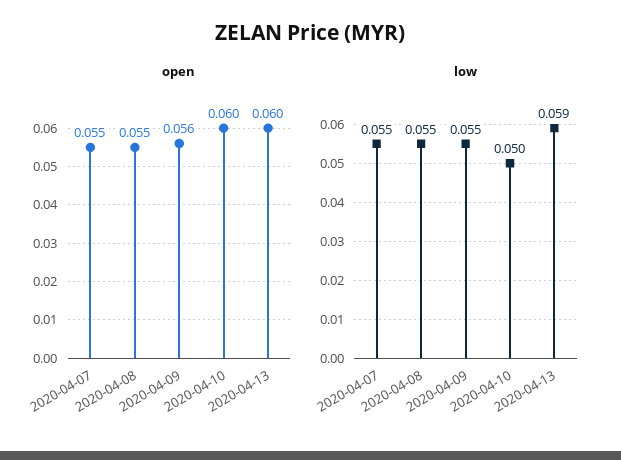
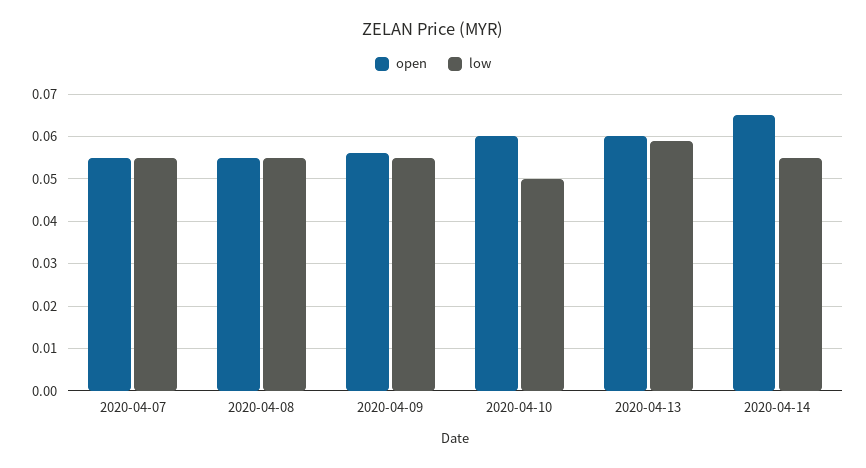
open, 2020-04-14: none -> 0.065
low, 2020-04-14: none -> 0.055

